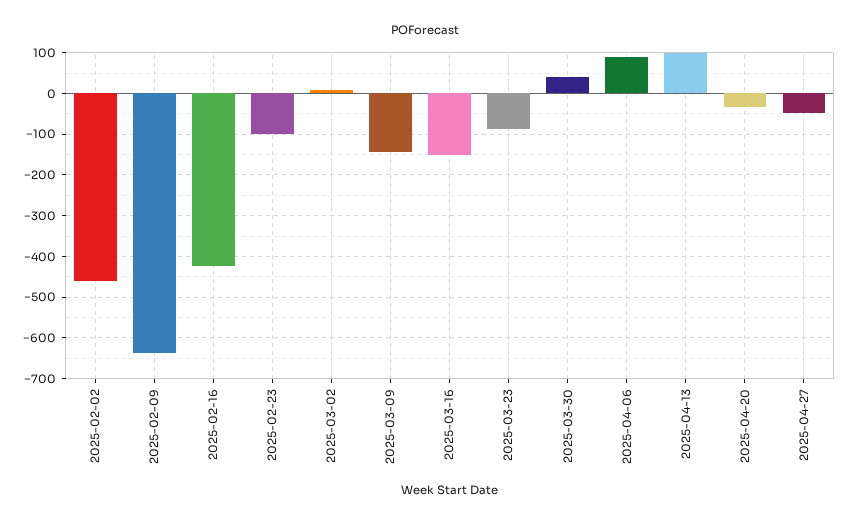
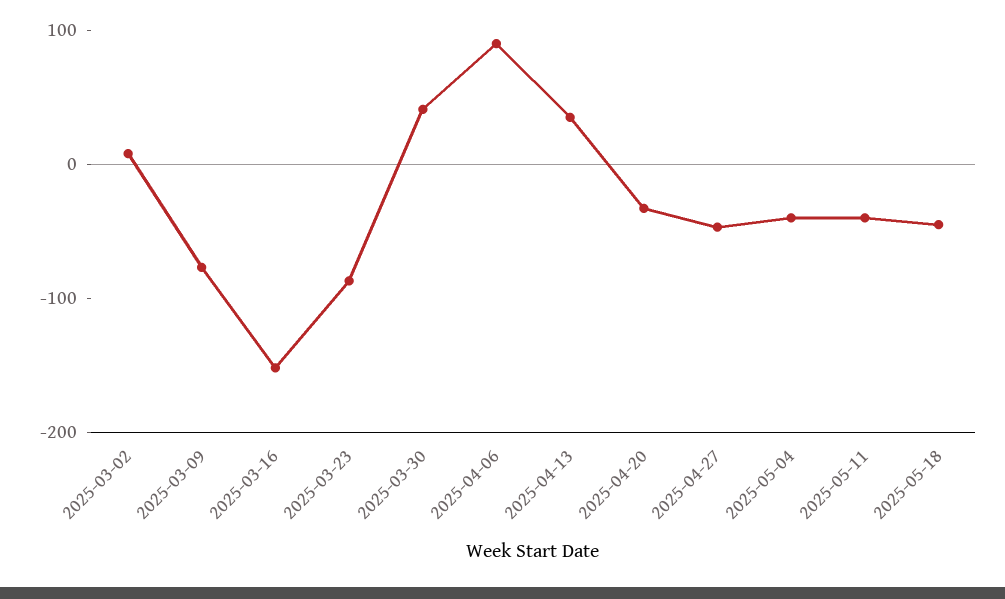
2025-02-02: -460 -> none
2025-02-09: -640 -> none
2025-02-16: -420 -> none
2025-02-23: -100 -> none
2025-03-09: -140 -> -80
2025-04-13: 100 -> 40
2025-05-04: none -> -40
2025-05-11: none -> -40
2025-05-18: none -> -40

